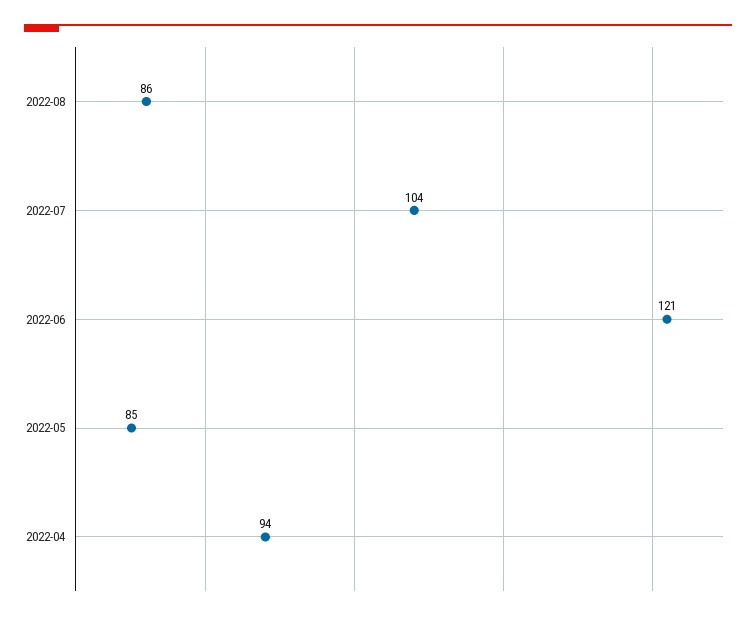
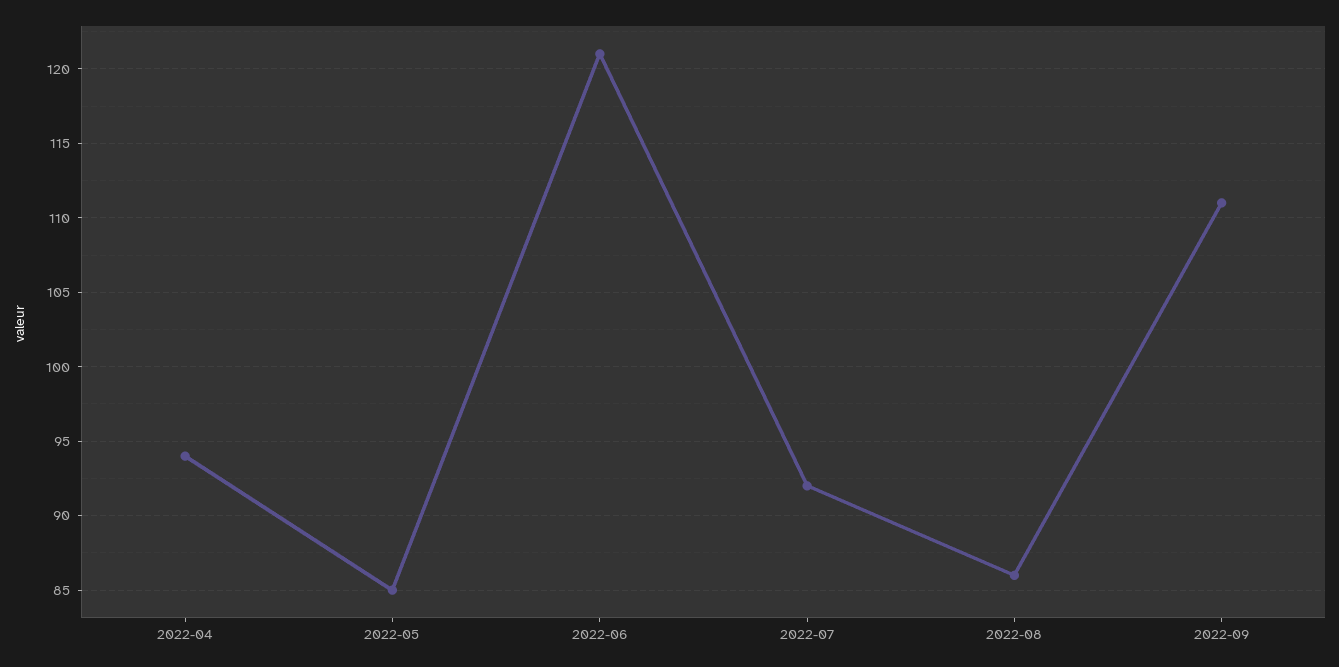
2022-07: 104 -> 92
2022-09: none -> 111

